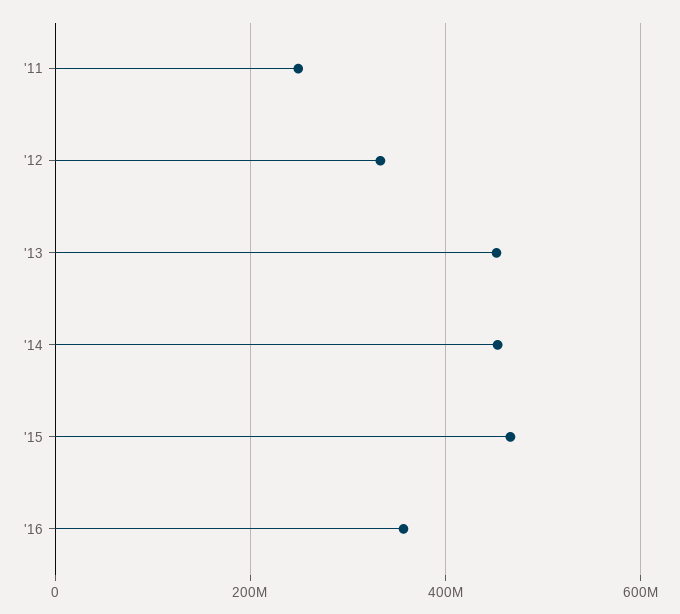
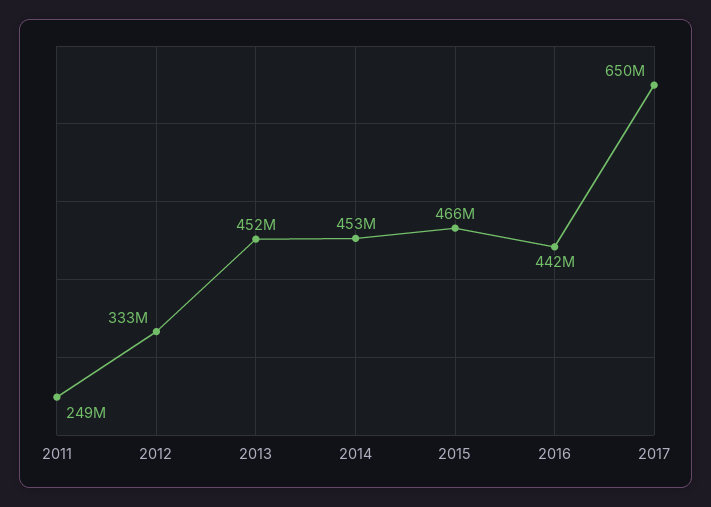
'16: 360000000 -> 442000000
2017: none -> 650000000

